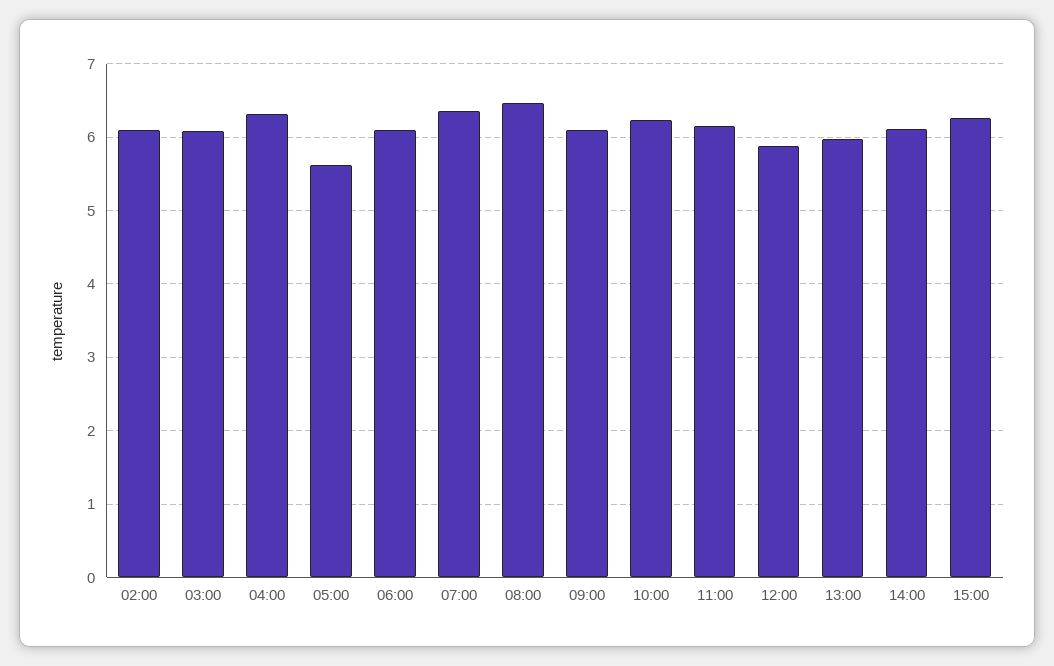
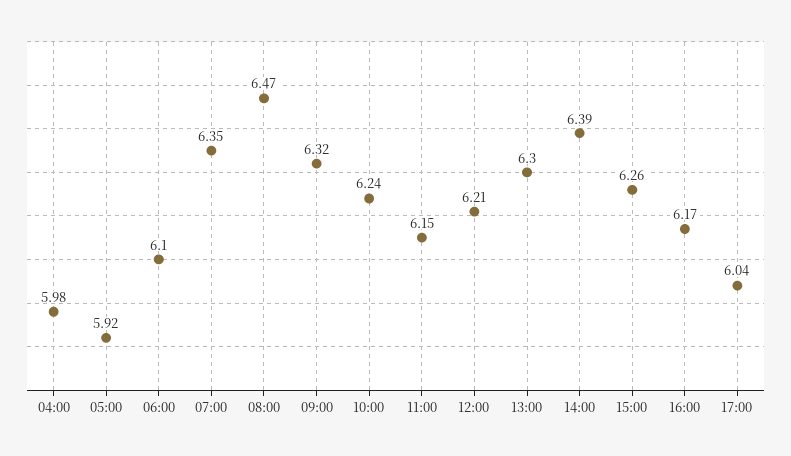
02:00: 6.1 -> none
03:00: 6.1 -> none
04:00: 6.3 -> 5.98
05:00: 5.6 -> 5.92
09:00: 6.1 -> 6.32
12:00: 5.9 -> 6.21
13:00: 6 -> 6.3
14:00: 6.1 -> 6.39
16:00: none -> 6.17
17:00: none -> 6.04

